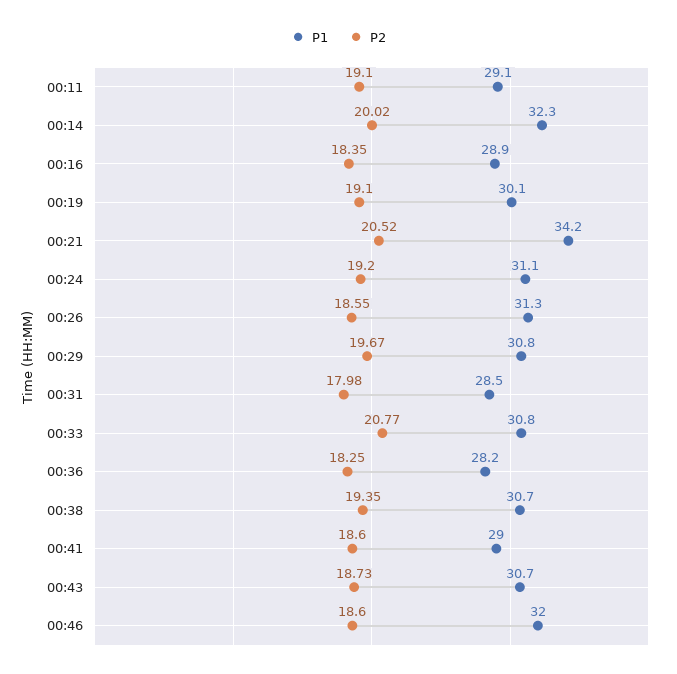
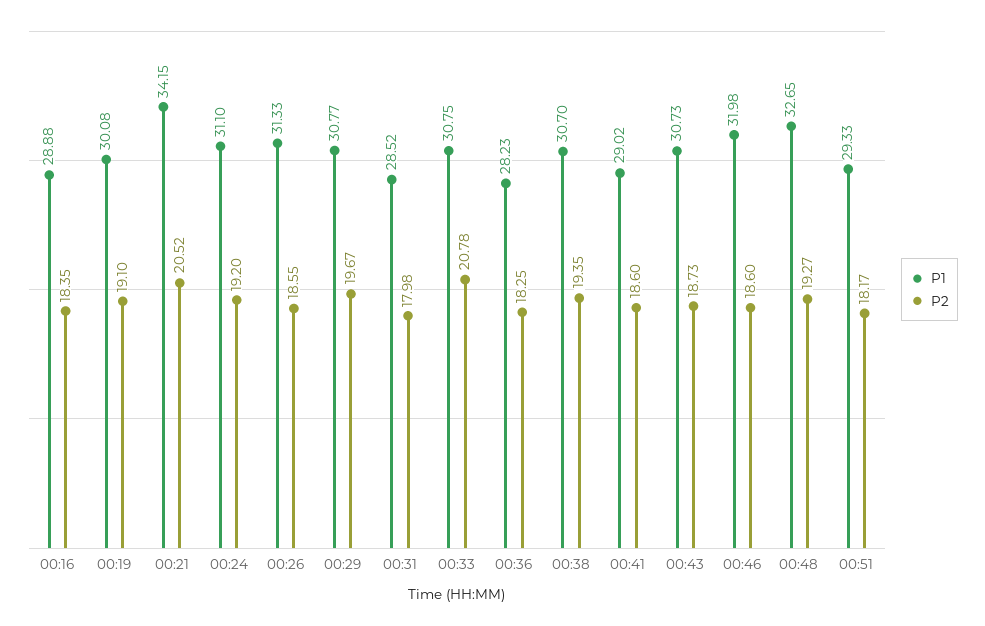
P1, 00:11: 29.1 -> none
P2, 00:11: 19.1 -> none
P1, 00:14: 32.3 -> none
P2, 00:14: 20.02 -> none
P2, 00:33: 20.77 -> 20.78
P1, 00:48: none -> 32.65
P2, 00:48: none -> 19.27
P1, 00:51: none -> 29.33
P2, 00:51: none -> 18.17

